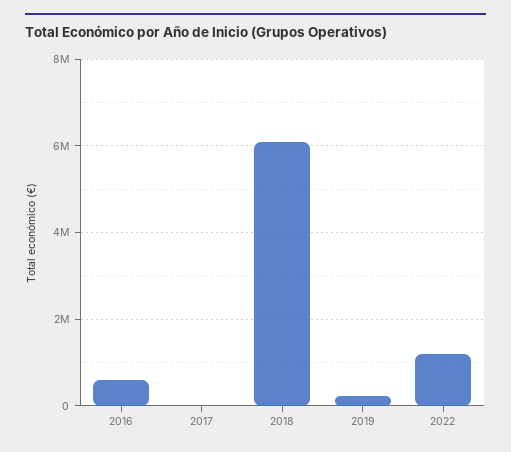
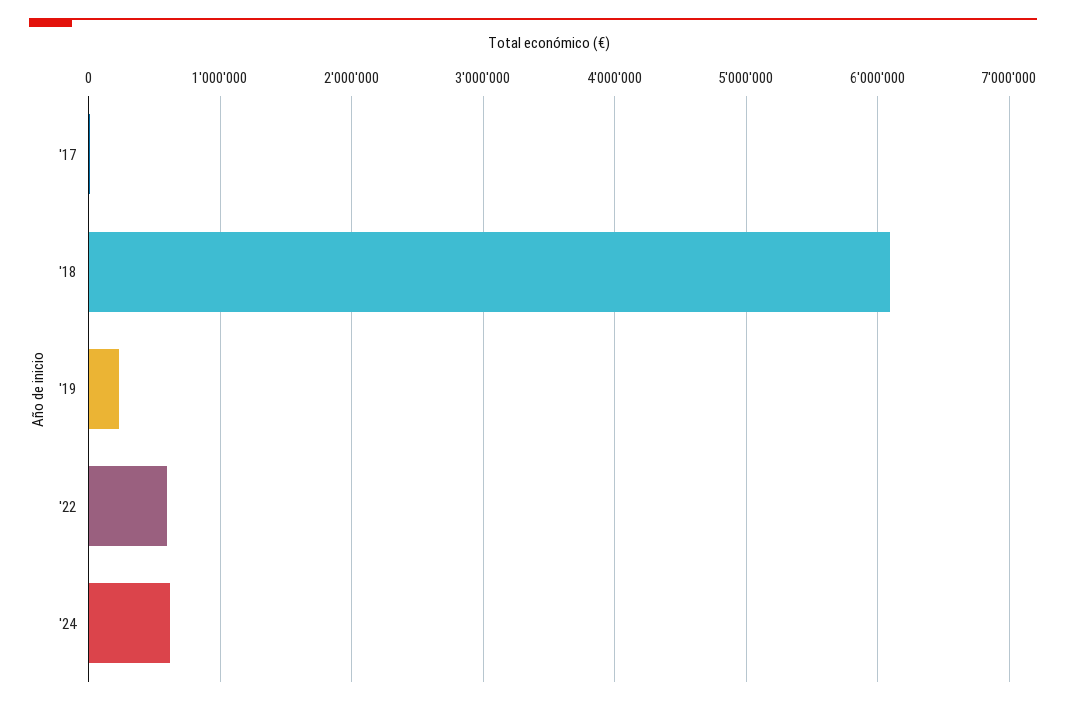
2016: 600000 -> none
2022: 1200000 -> 600000
'24: none -> 600000

